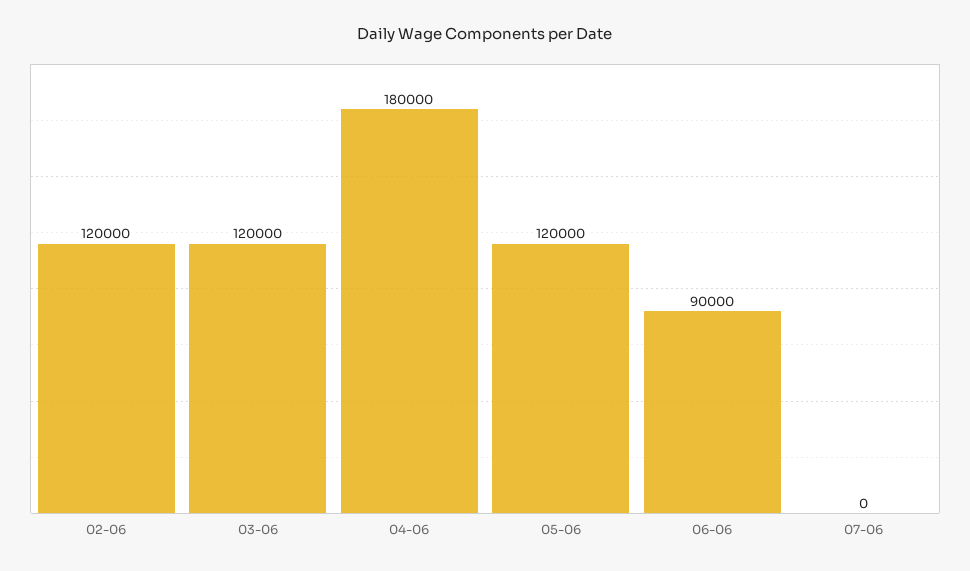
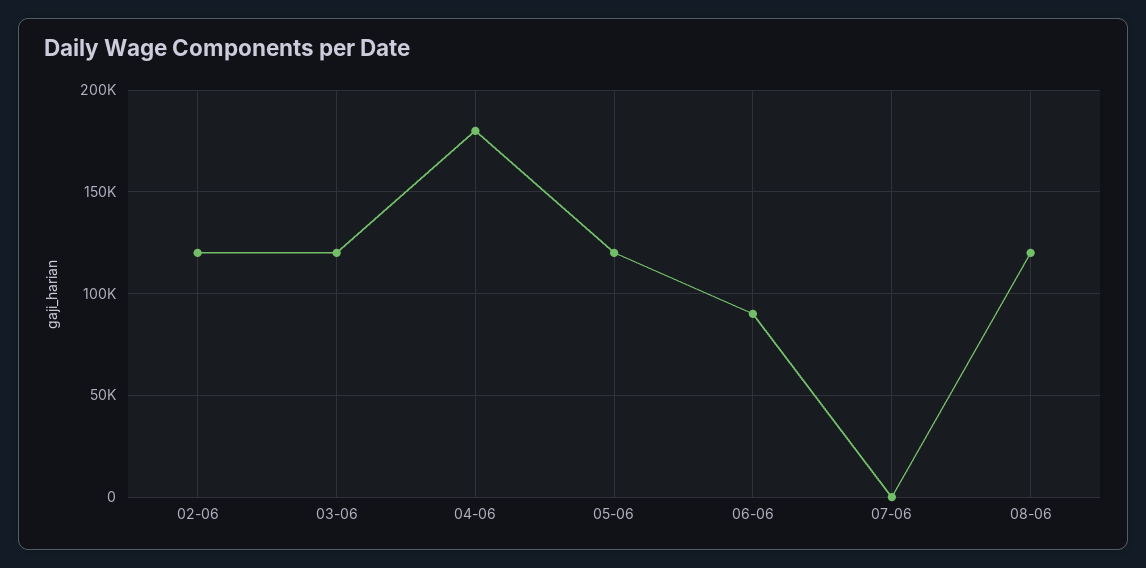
08-06: none -> 120000

